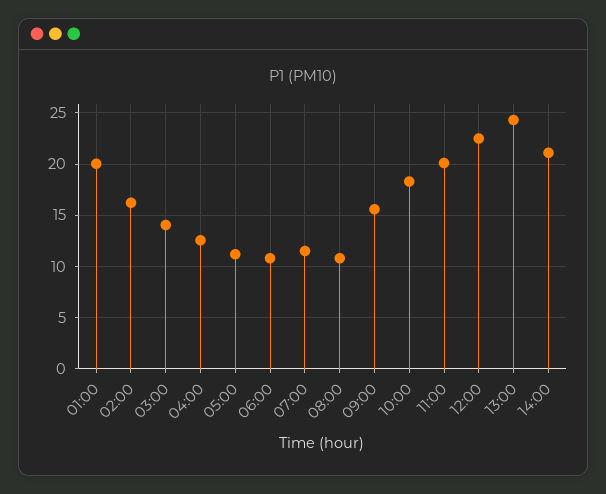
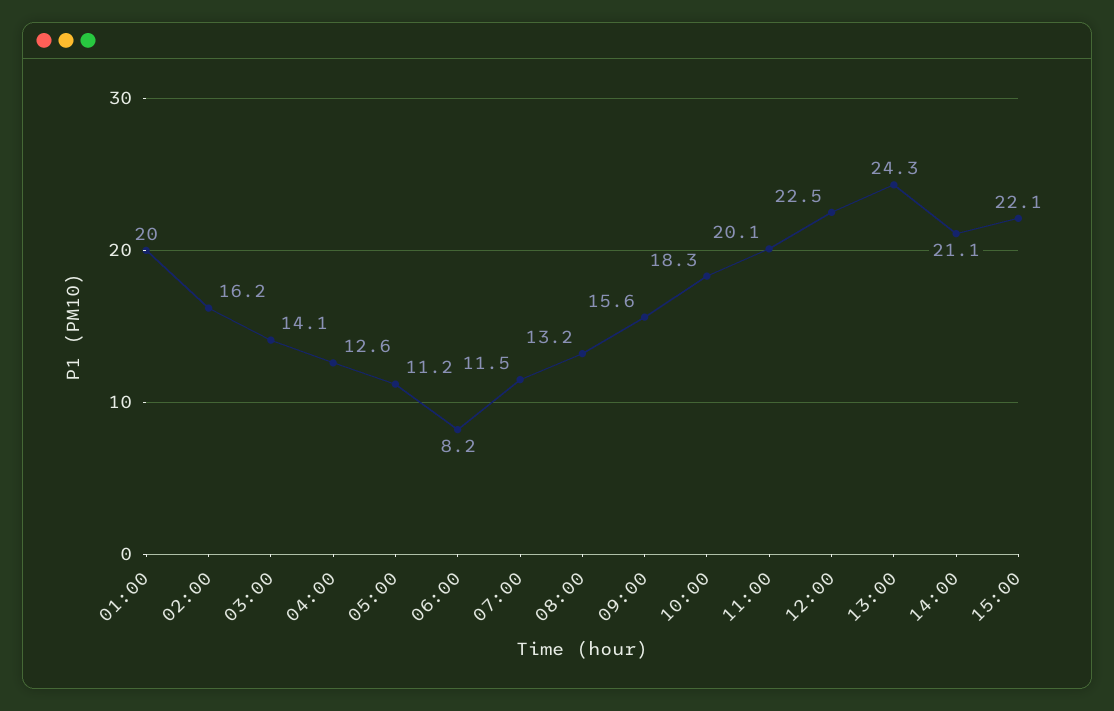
06:00: 11 -> 8.2
08:00: 11 -> 13.2
15:00: none -> 22.1

